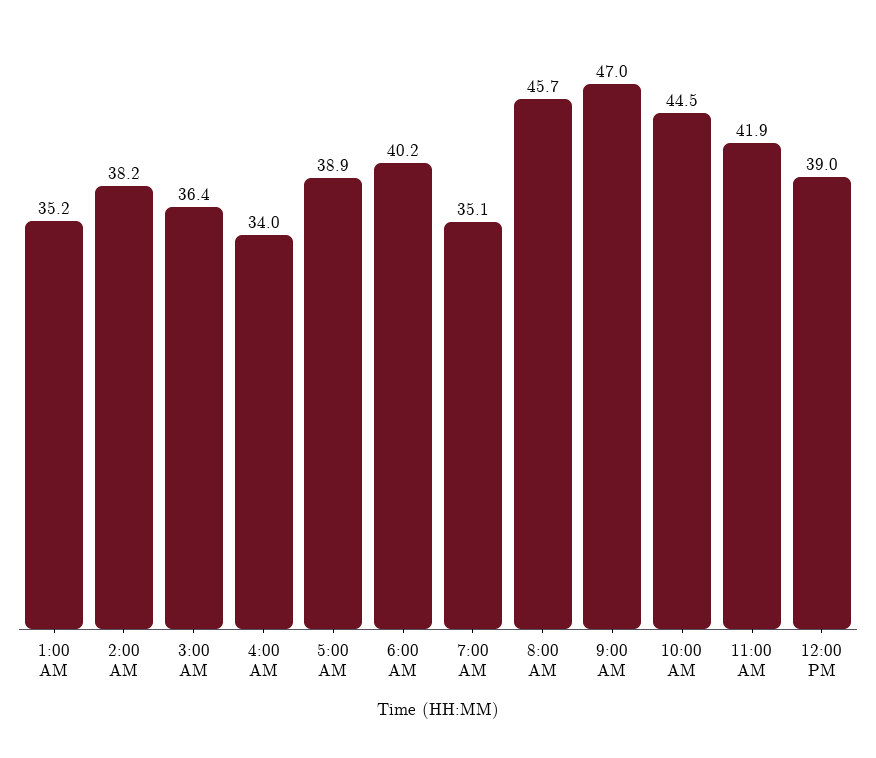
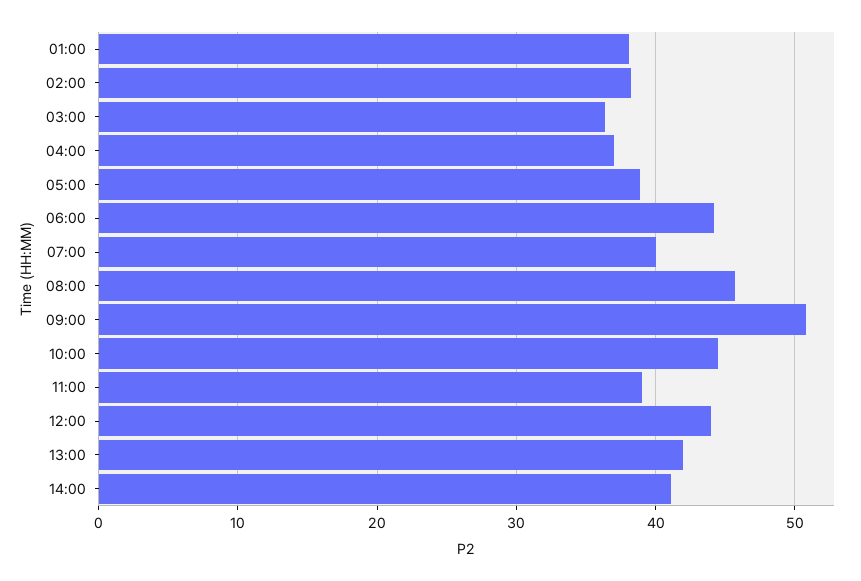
1:00 AM: 35.2 -> 38
4:00 AM: 34 -> 37
6:00 AM: 40.2 -> 44
7:00 AM: 35.1 -> 40
9:00 AM: 47 -> 51
11:00 AM: 41.9 -> 39
12:00 PM: 39 -> 44
13:00: none -> 42
14:00: none -> 41

